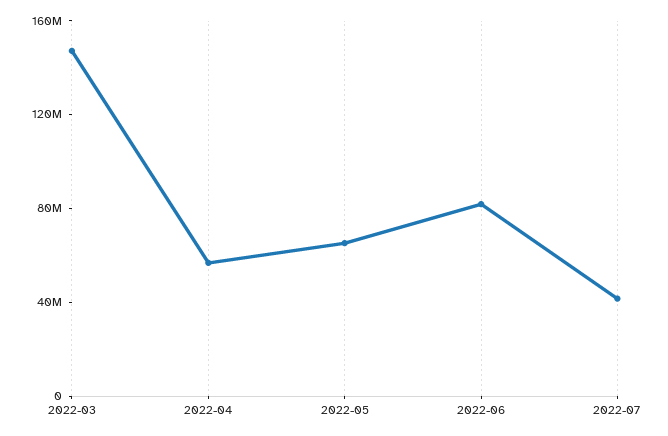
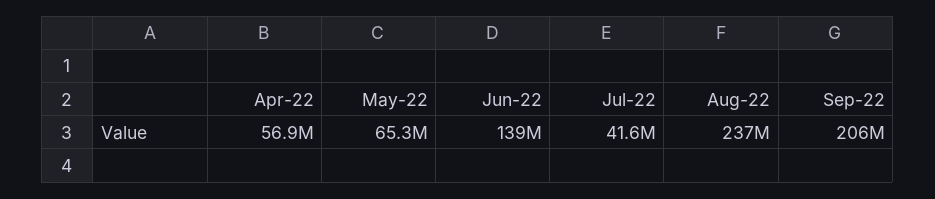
2022-03: 150000000 -> none
2022-06: 80000000 -> 139000000
Aug-22: none -> 237000000
Sep-22: none -> 206000000

